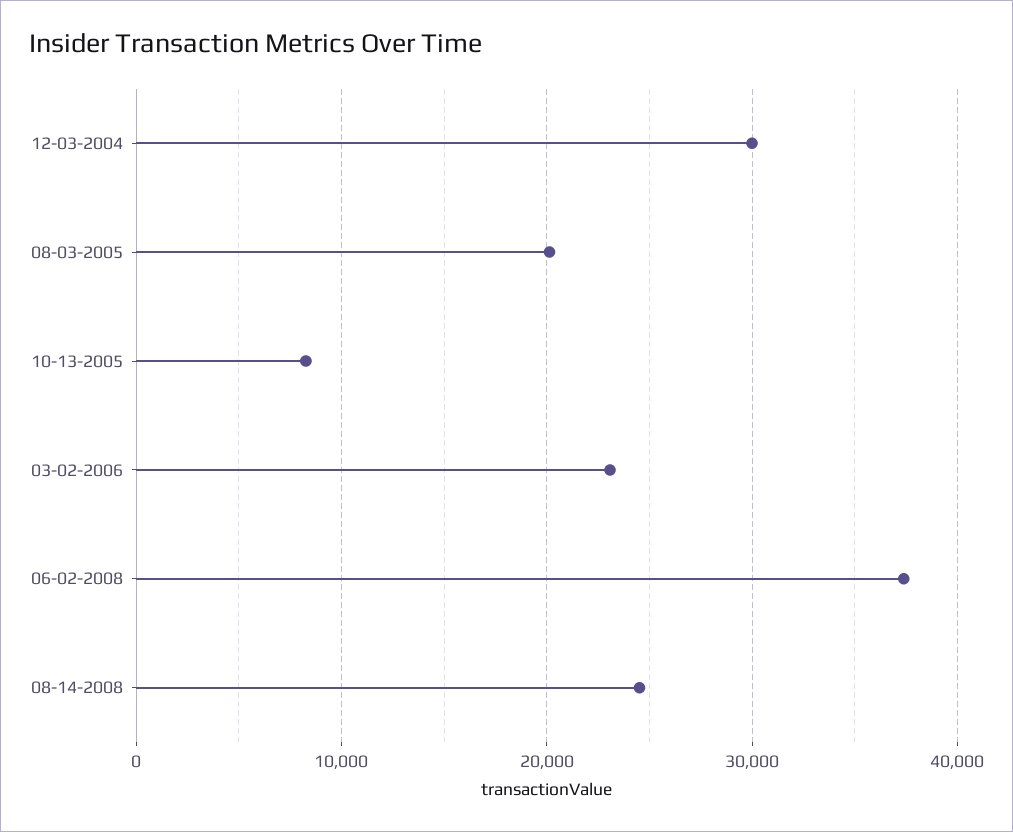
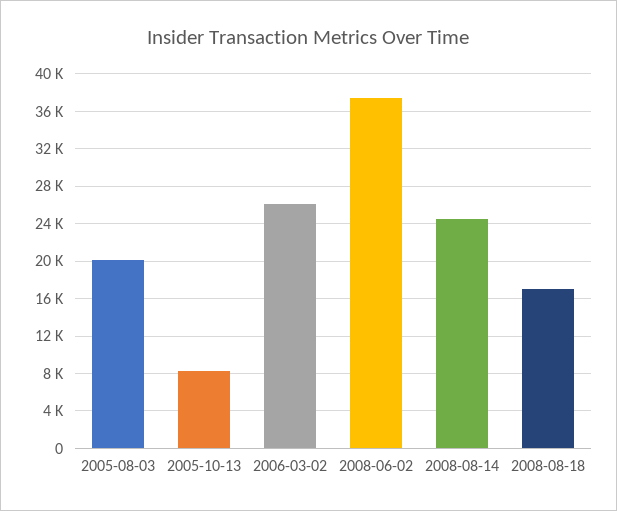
12-03-2004: 30000 -> none
03-02-2006: 23000 -> 26000
2008-08-18: none -> 17000

